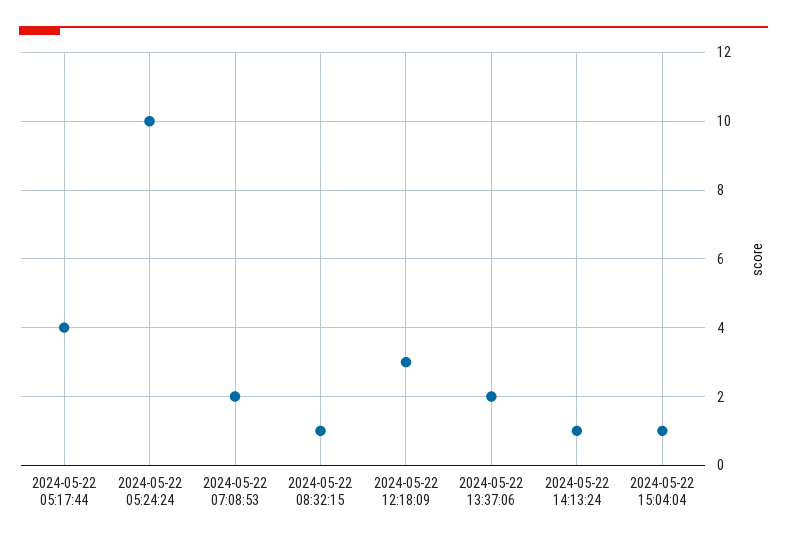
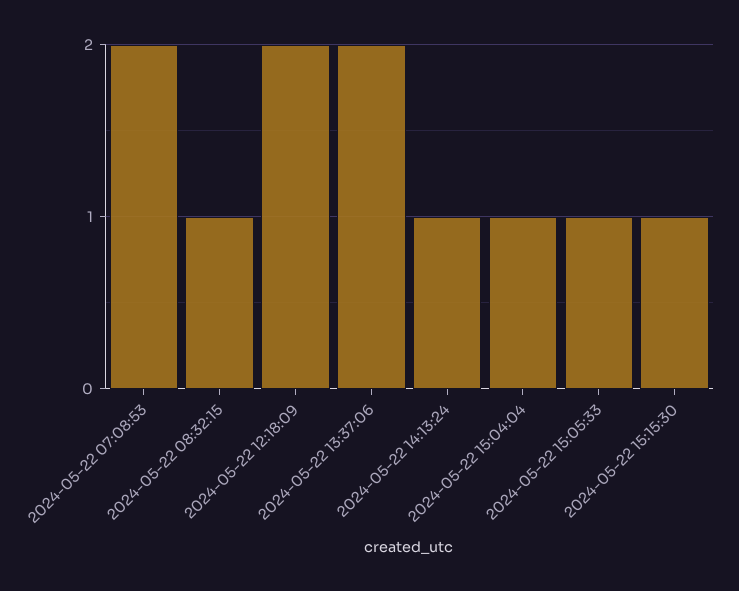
2024-05-22 05:17:44: 4 -> none
2024-05-22 05:24:24: 10 -> none
2024-05-22 12:18:09: 3 -> 2
2024-05-22 15:05:33: none -> 1
2024-05-22 15:15:30: none -> 1

